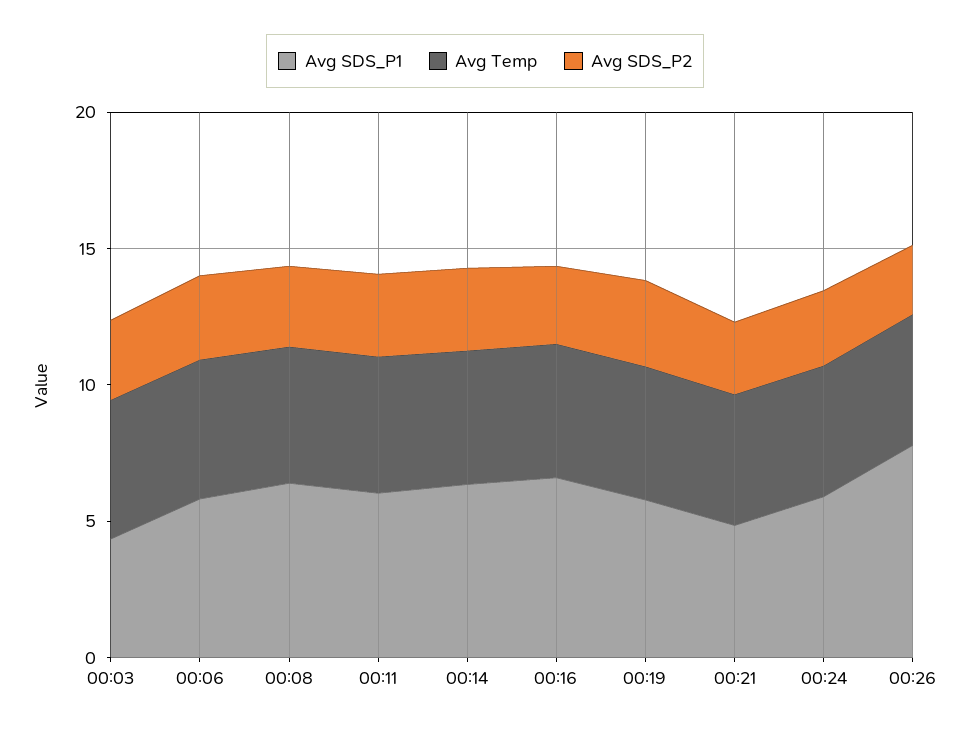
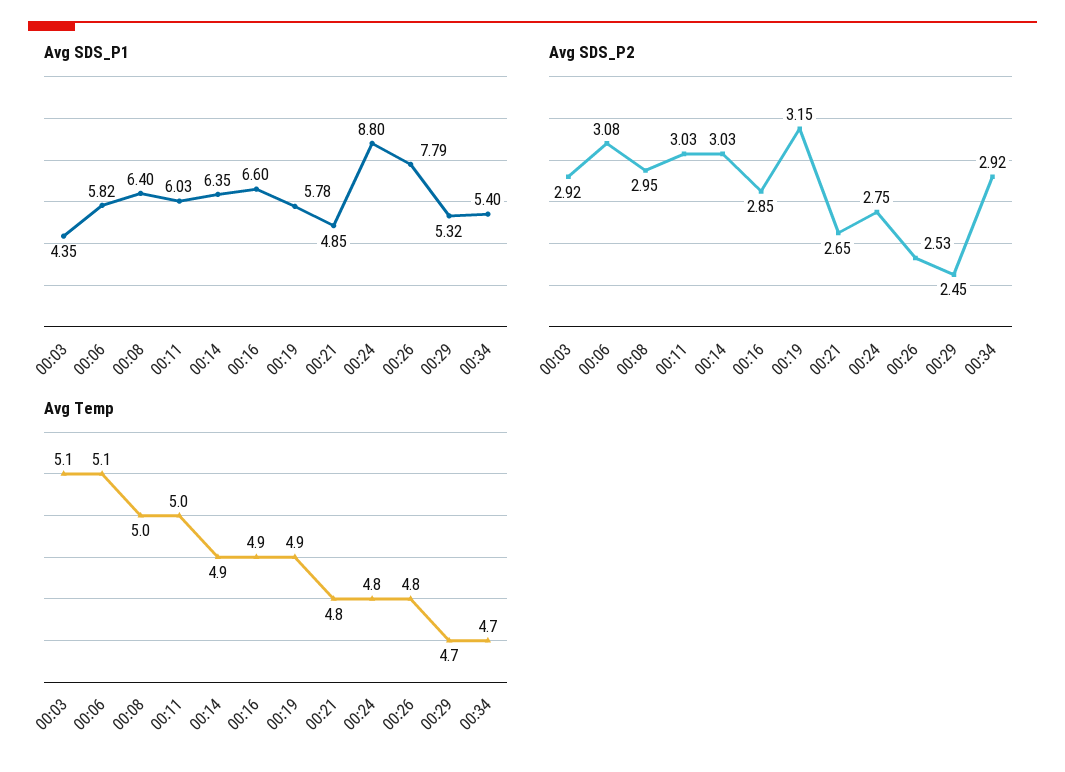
Avg SDS_P1, 00:24: 6 -> 8.8
Avg SDS_P1, 00:29: none -> 5.32
Avg SDS_P1, 00:34: none -> 5.4
Avg SDS_P2, 00:29: none -> 2.45
Avg SDS_P2, 00:34: none -> 2.92
Avg Temp, 00:29: none -> 4.7
Avg Temp, 00:34: none -> 4.7

